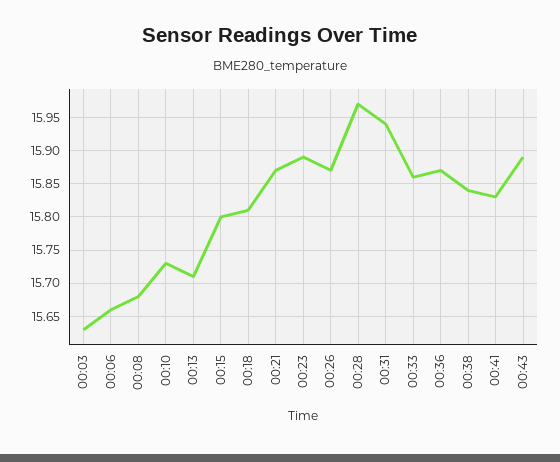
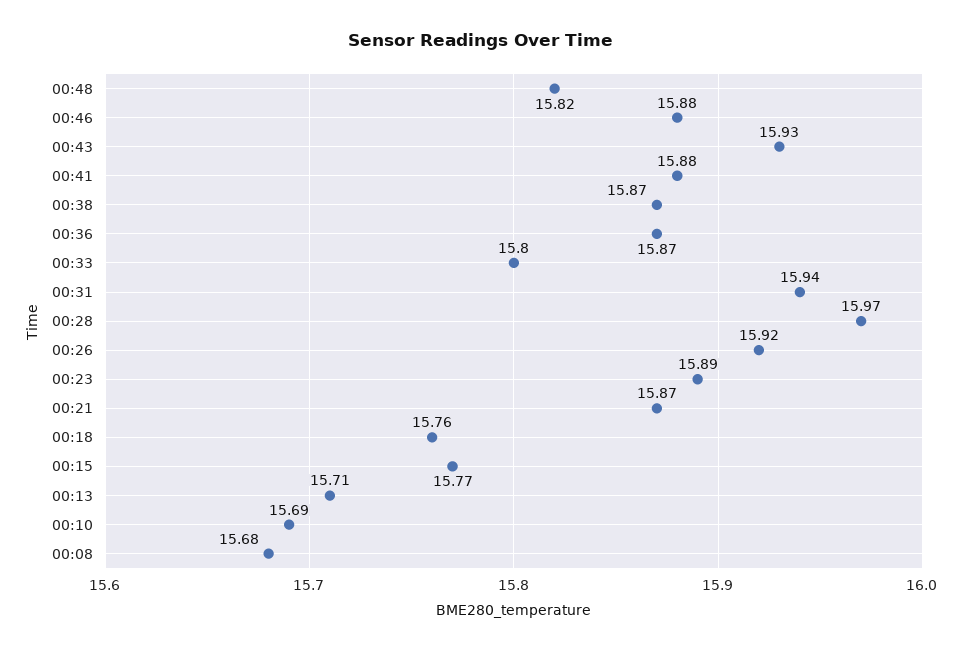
00:03: 15.63 -> none
00:06: 15.66 -> none
00:10: 15.73 -> 15.69
00:15: 15.8 -> 15.77
00:18: 15.81 -> 15.76
00:26: 15.87 -> 15.92
00:33: 15.86 -> 15.8
00:38: 15.84 -> 15.87
00:41: 15.83 -> 15.88
00:43: 15.89 -> 15.93
00:48: none -> 15.82
00:46: none -> 15.88

